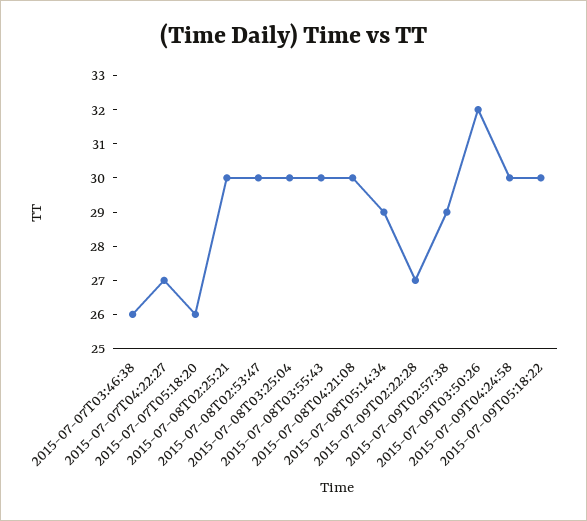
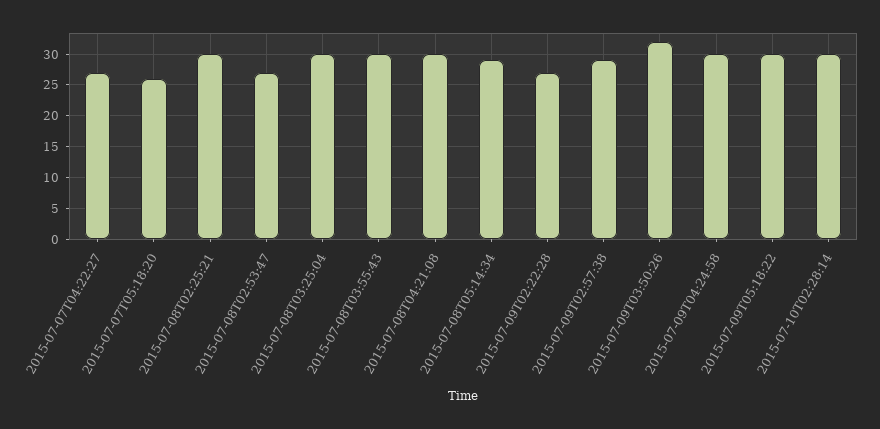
2015-07-07T03:46:38: 26 -> none
2015-07-08T02:53:47: 30 -> 27
2015-07-10T02:28:14: none -> 30

